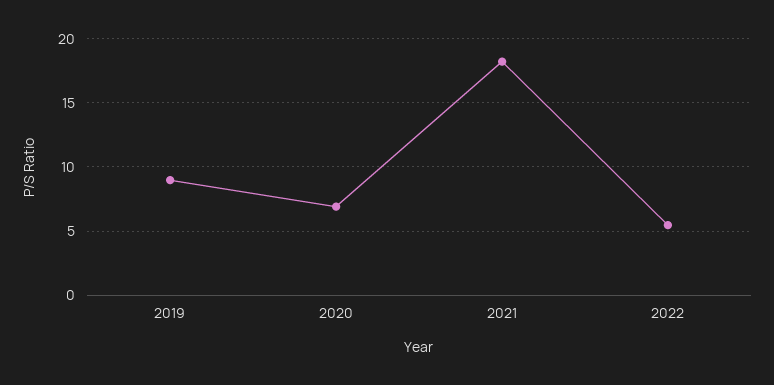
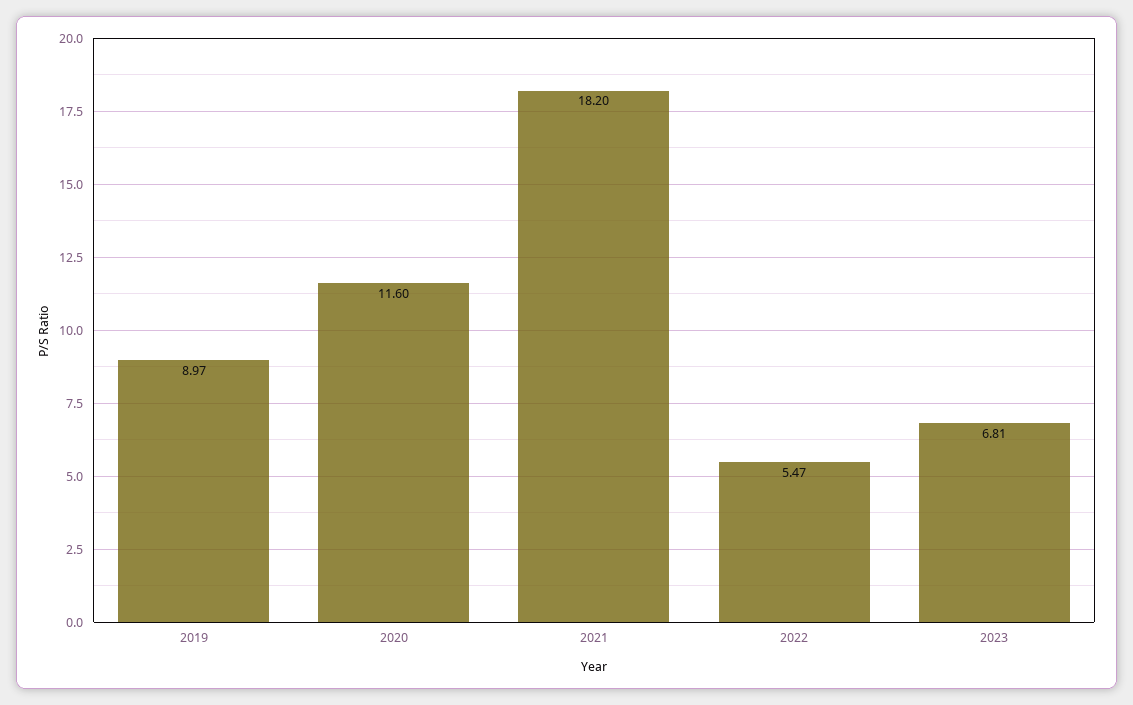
2020: 7 -> 11.6
2023: none -> 6.81

